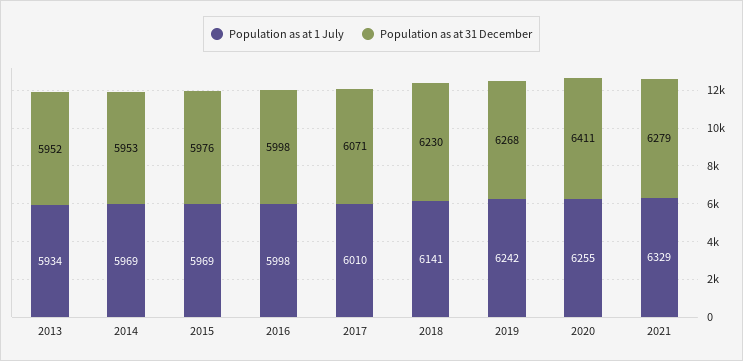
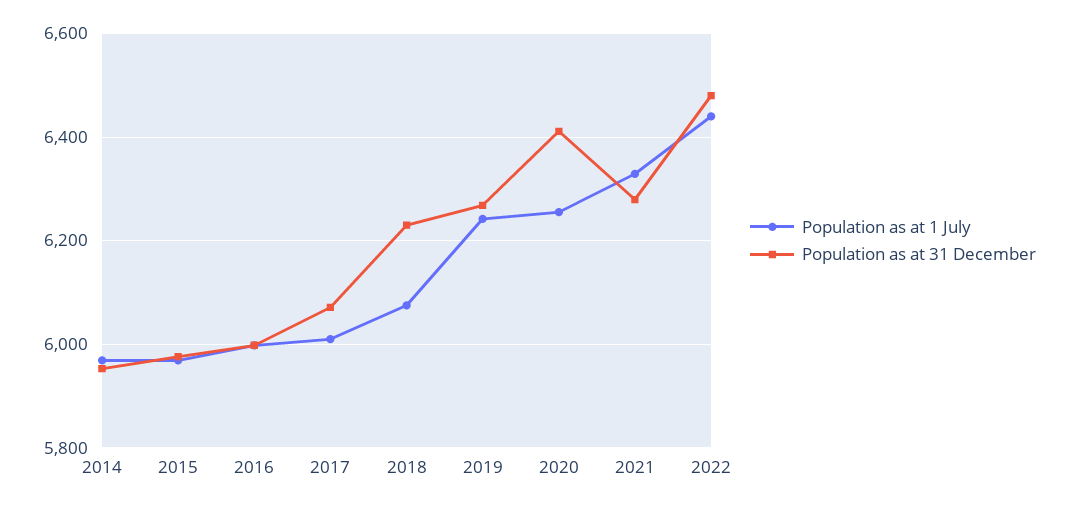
Population as at 1 July, 2013: 5934 -> none
Population as at 31 December, 2013: 5952 -> none
Population as at 1 July, 2018: 6141 -> 6080
Population as at 1 July, 2022: none -> 6440
Population as at 31 December, 2022: none -> 6480

